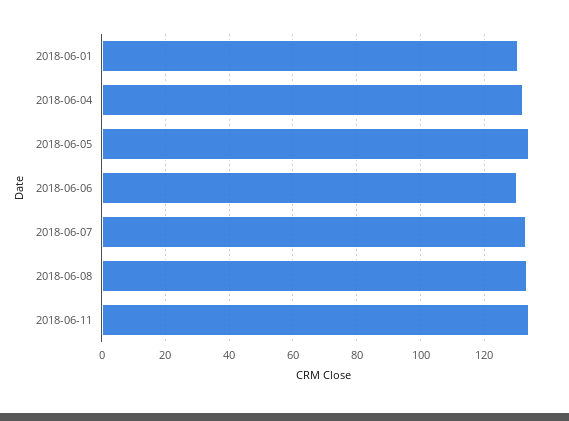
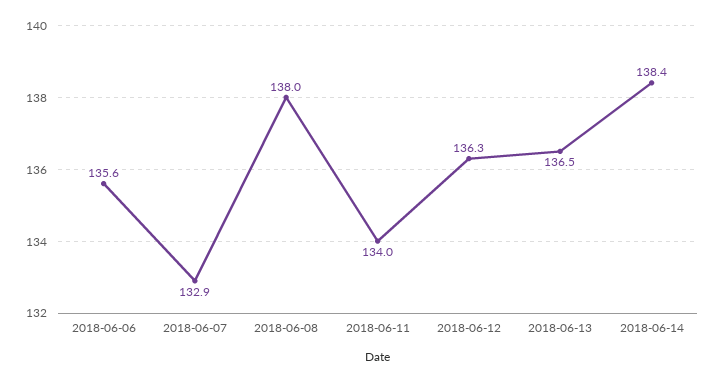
2018-06-01: 130 -> none
2018-06-04: 132 -> none
2018-06-05: 134 -> none
2018-06-06: 130 -> 135.6
2018-06-08: 134 -> 138
2018-06-12: none -> 136.3
2018-06-13: none -> 136.5
2018-06-14: none -> 138.4

